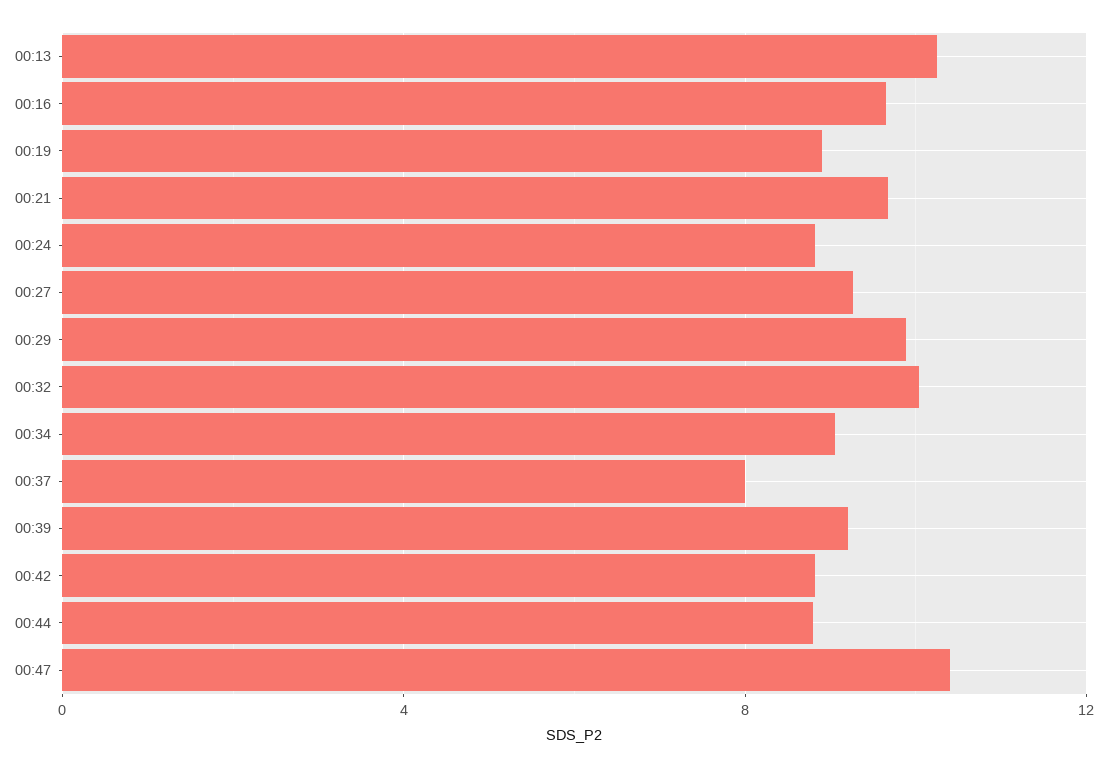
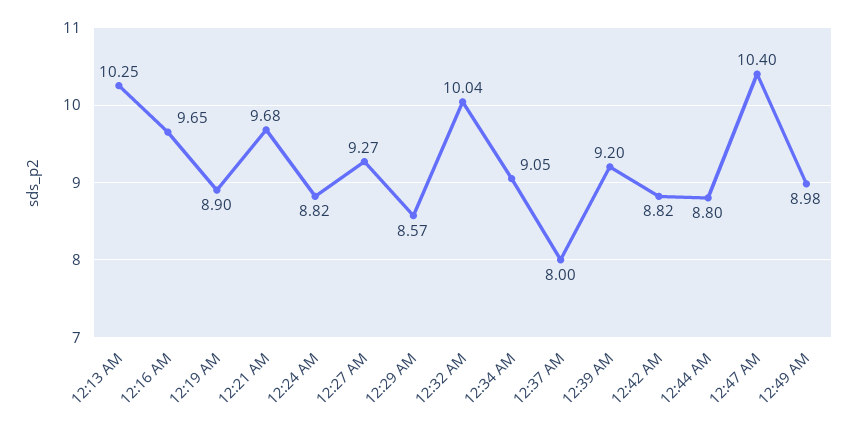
00:29: 10 -> 8.57
12:49 AM: none -> 8.98

